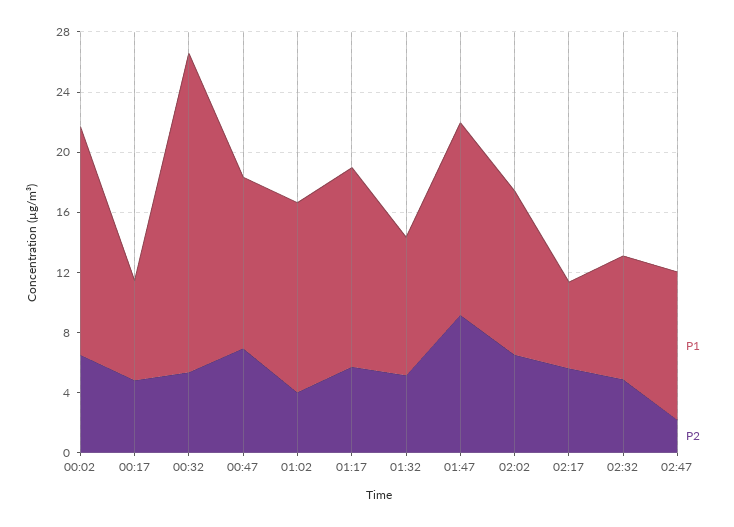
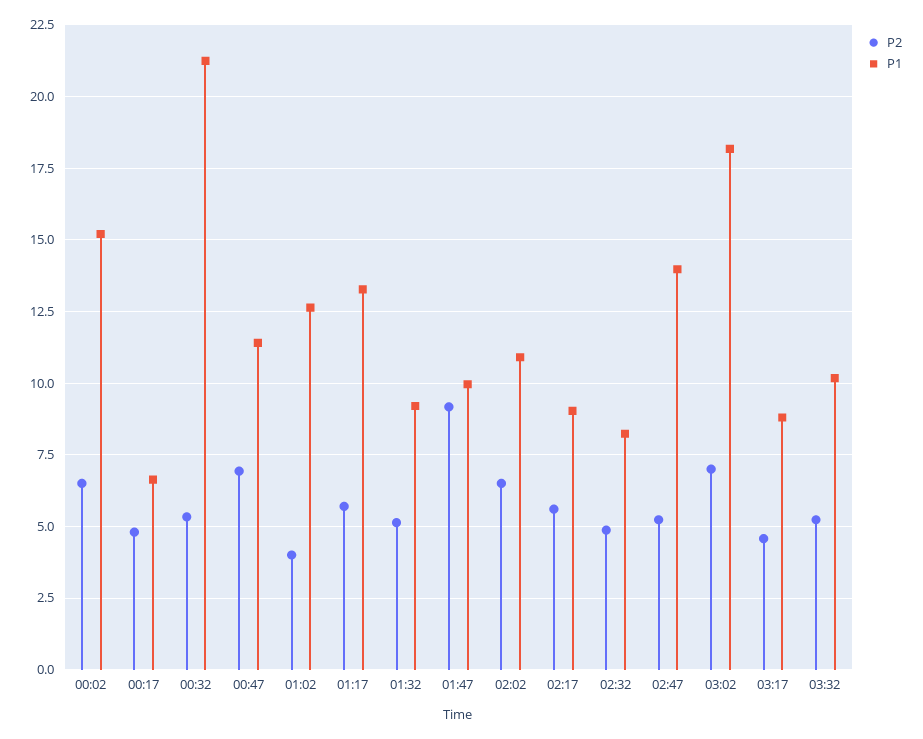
P1, 01:47: 13 -> 10
P1, 02:17: 6 -> 9
P1, 02:47: 10 -> 14
P2, 02:47: 2 -> 5.25
P2, 03:02: none -> 7
P1, 03:02: none -> 18.25
P2, 03:17: none -> 4.5
P1, 03:17: none -> 8.75
P2, 03:32: none -> 5.25
P1, 03:32: none -> 10.25

